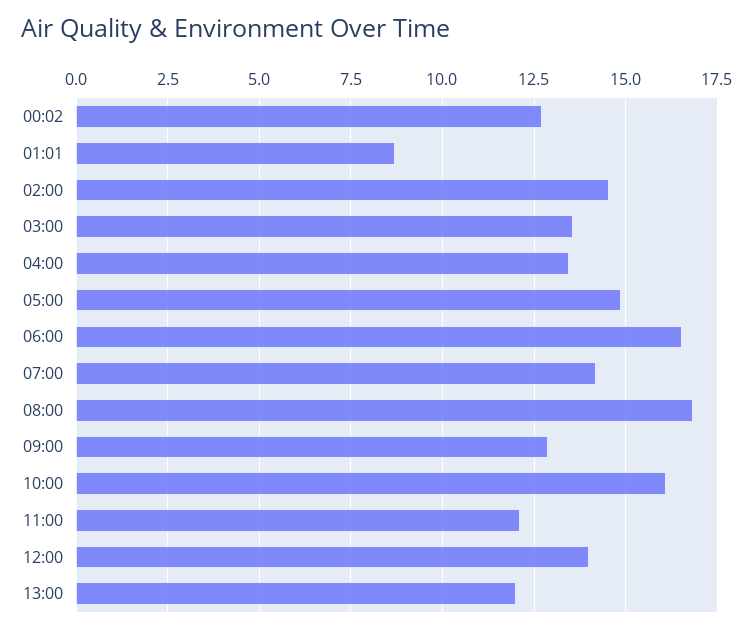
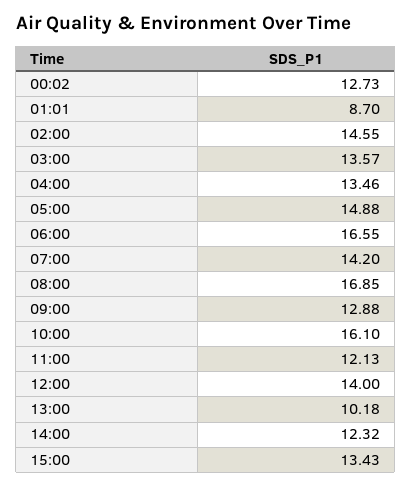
13:00: 12 -> 10.18
14:00: none -> 12.32
15:00: none -> 13.43

